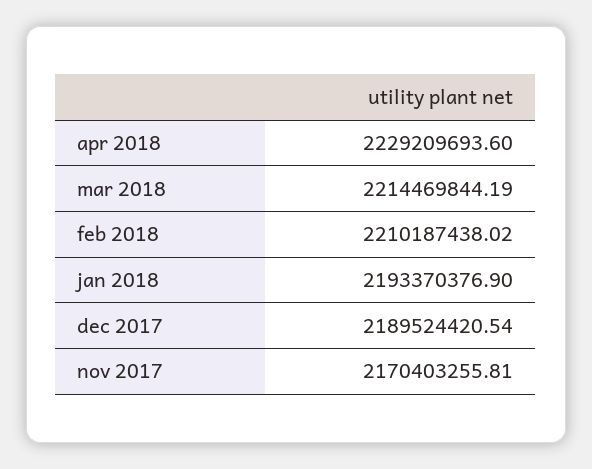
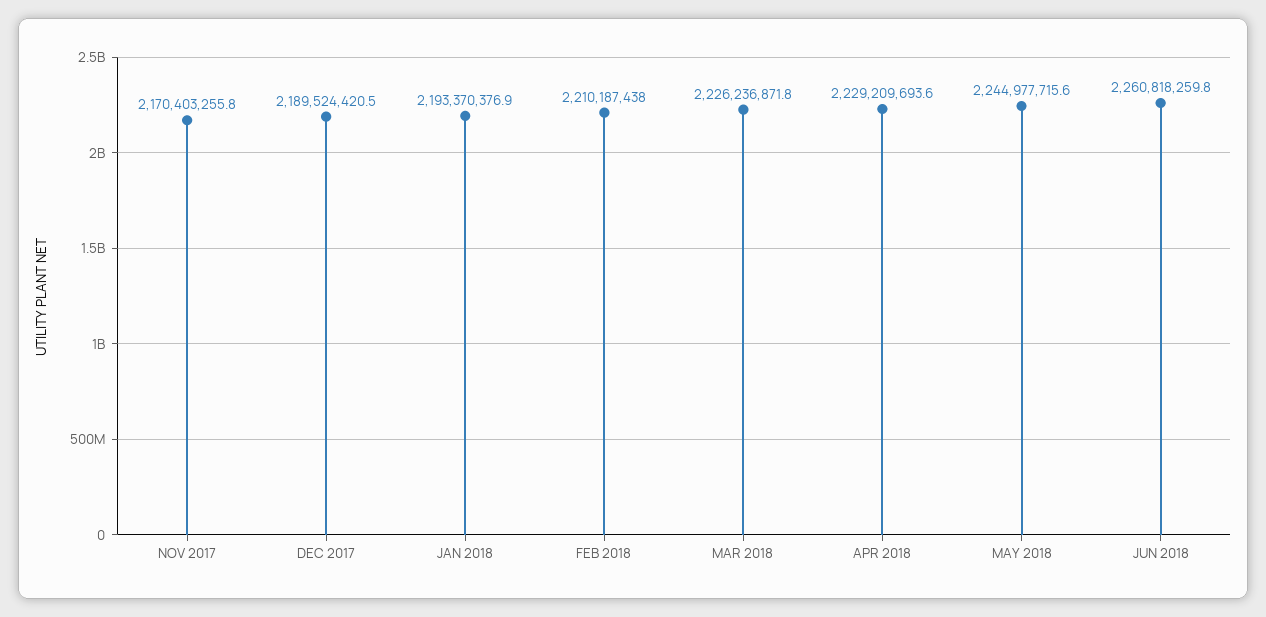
mar 2018: 2214469844.19 -> 2226236871.8
MAY 2018: none -> 2244977715.6
JUN 2018: none -> 2260818259.8

